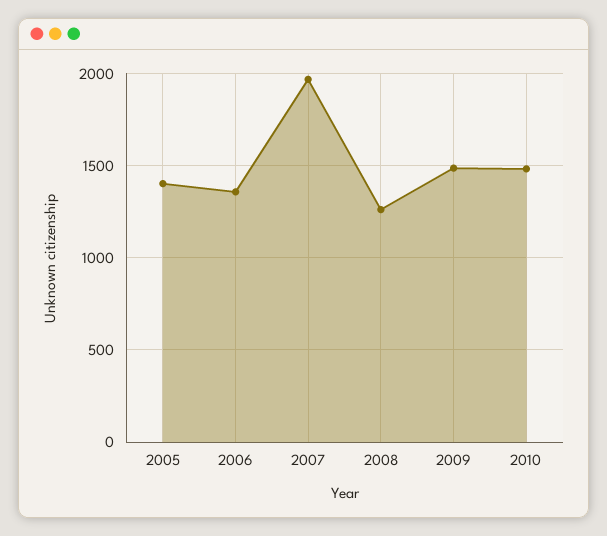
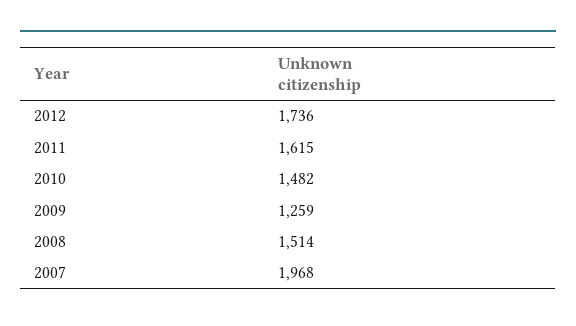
2005: 1400 -> none
2006: 1350 -> none
2008: 1250 -> 1514
2009: 1500 -> 1259
2012: none -> 1736
2011: none -> 1615

